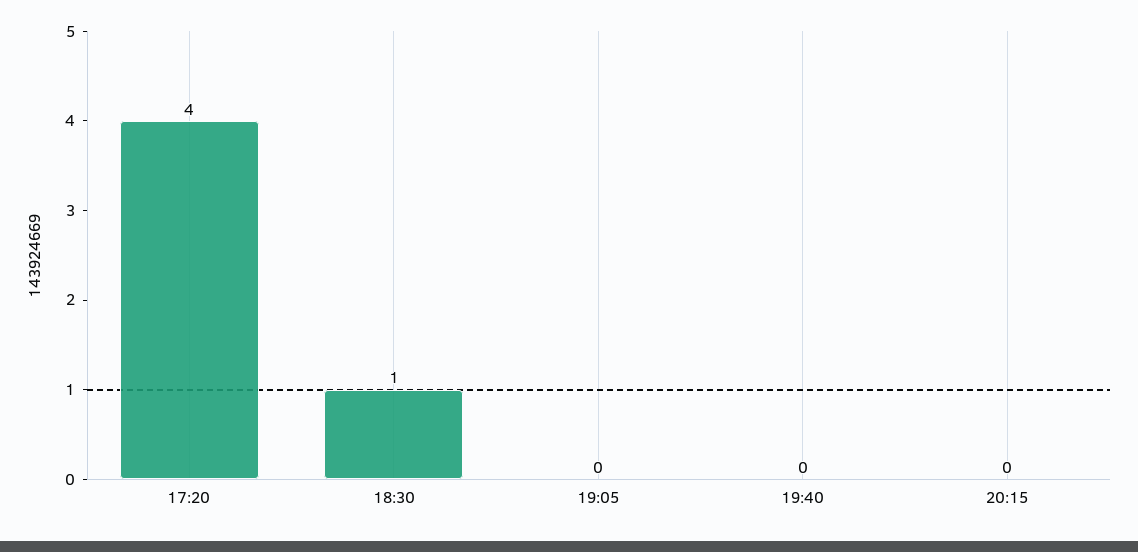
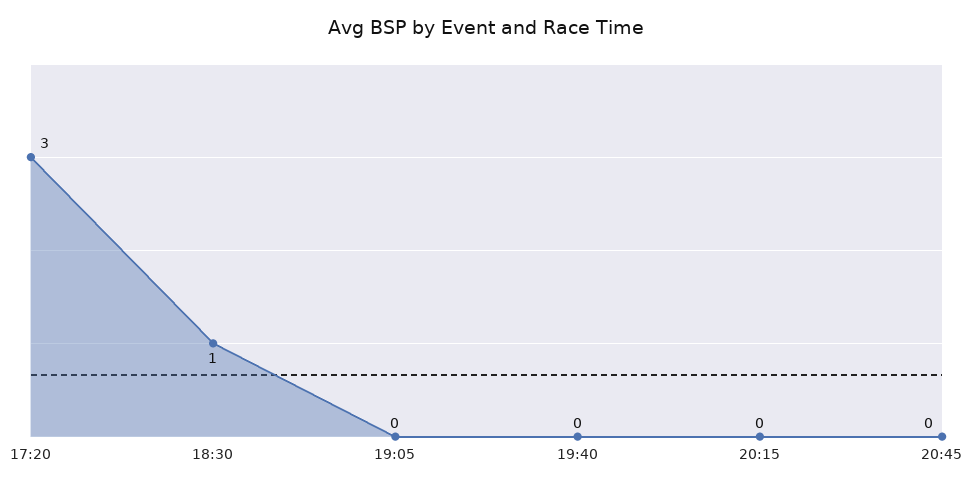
17:20: 4 -> 3
20:45: none -> 0

